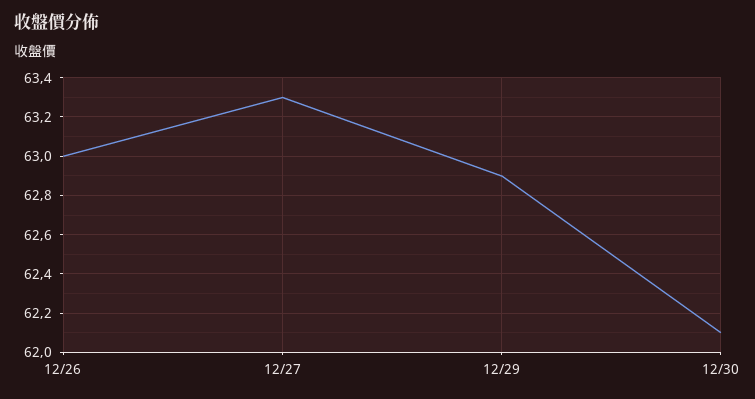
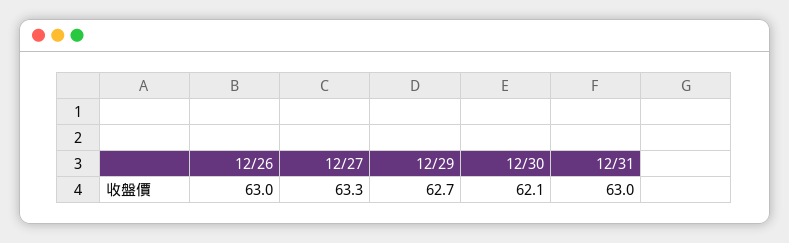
12/29: 62.9 -> 62.7
12/31: none -> 63

